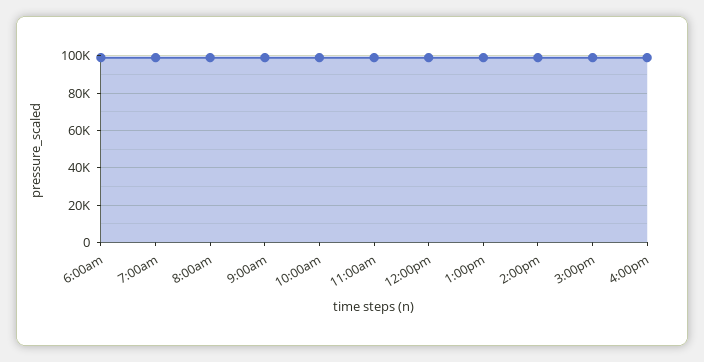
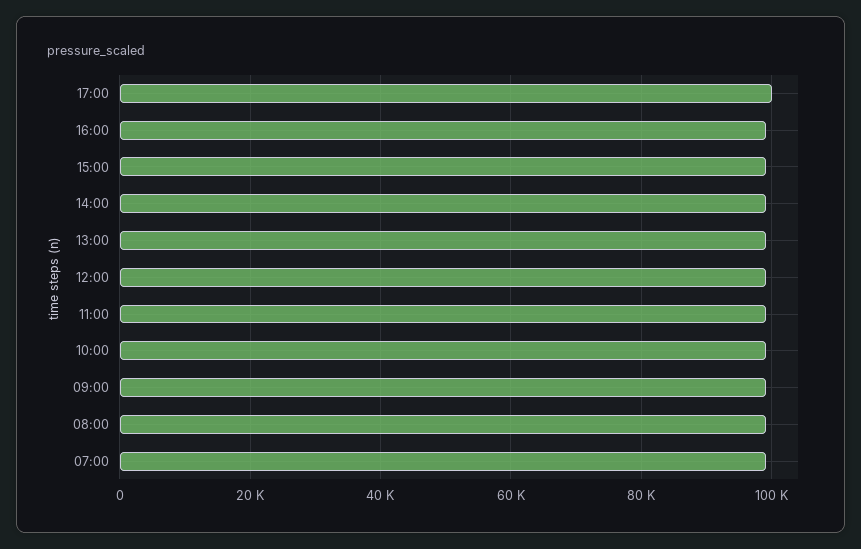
6:00am: 100000 -> none
17:00: none -> 100000

